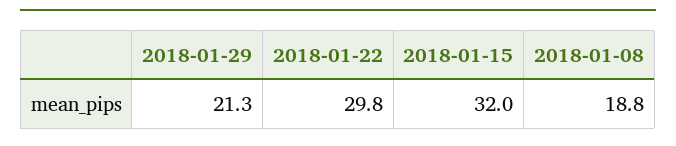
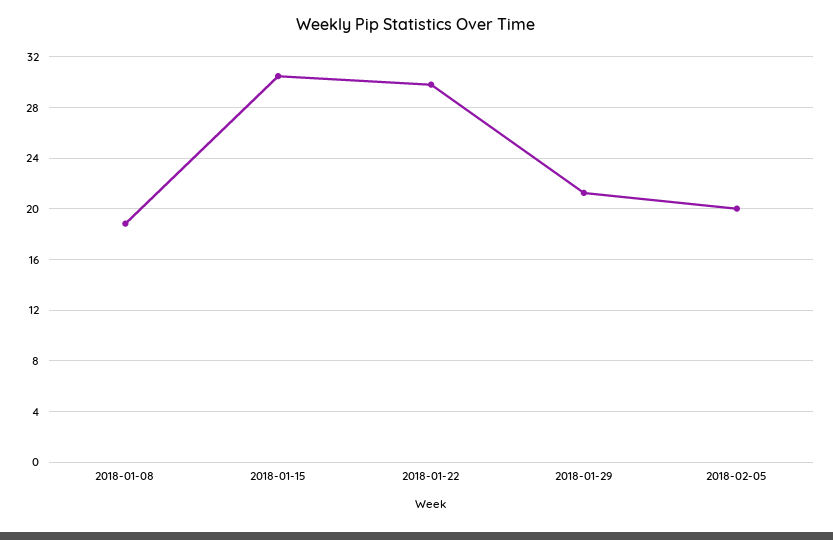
2018-01-15: 32 -> 30.5
2018-02-05: none -> 20

